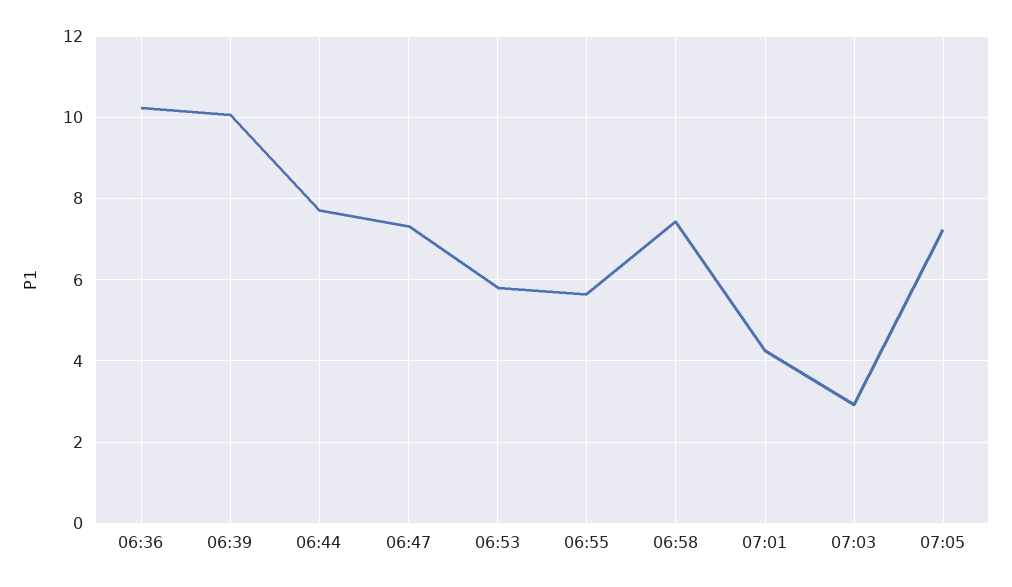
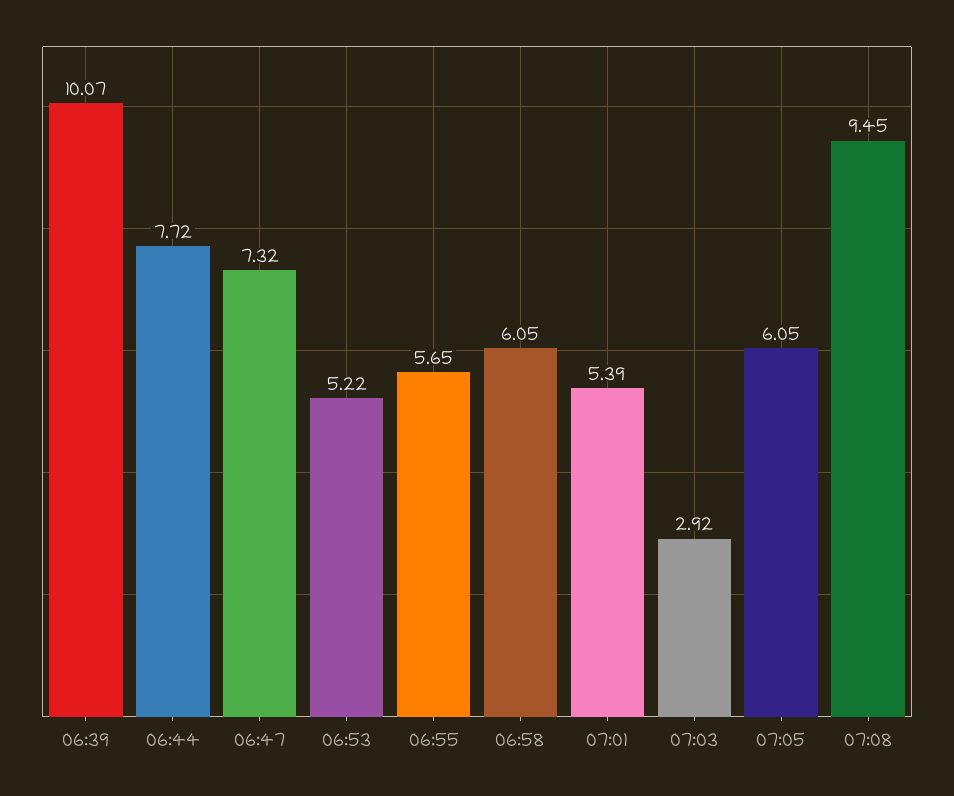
06:36: 10.2 -> none
06:53: 5.8 -> 5.22
06:58: 7.4 -> 6.05
07:01: 4.2 -> 5.39
07:05: 7.2 -> 6.05
07:08: none -> 9.45

